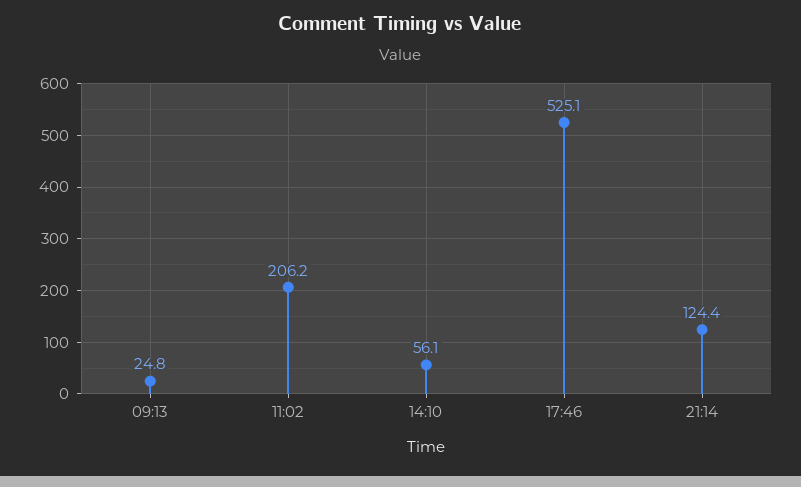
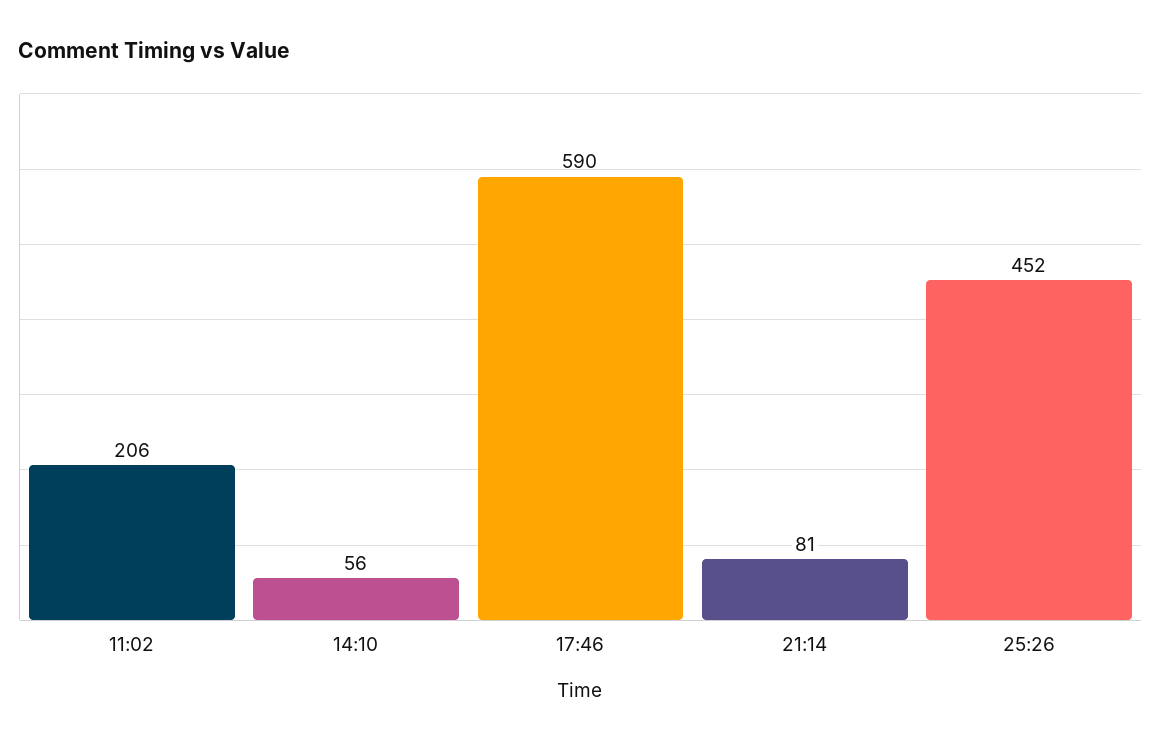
09:13: 24.8 -> none
17:46: 525.1 -> 590
21:14: 124.4 -> 81
25:26: none -> 452

